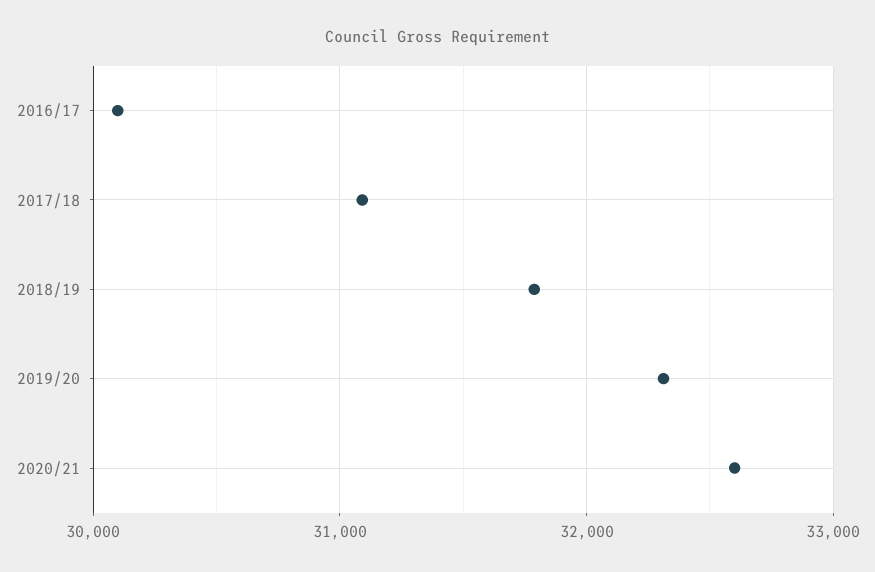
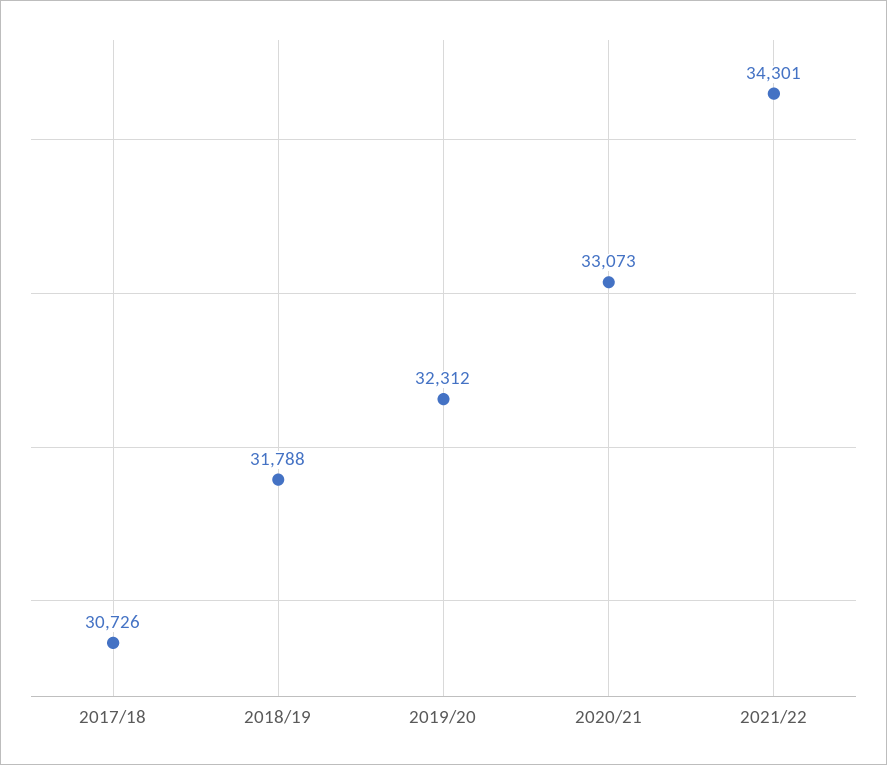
2016/17: 30100 -> none
2017/18: 31100 -> 30726
2020/21: 32600 -> 33073
2021/22: none -> 34301

